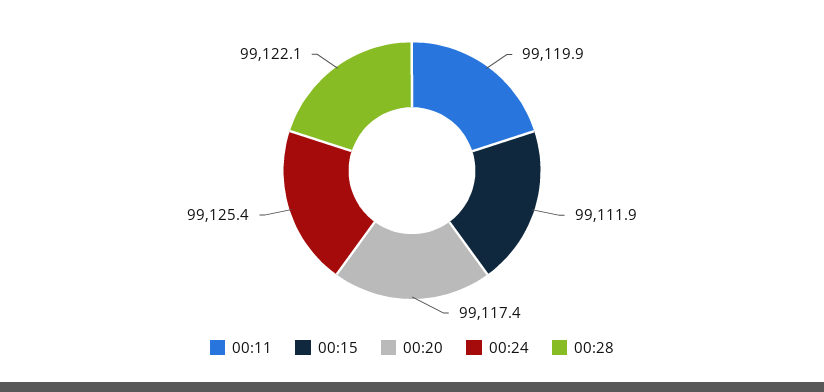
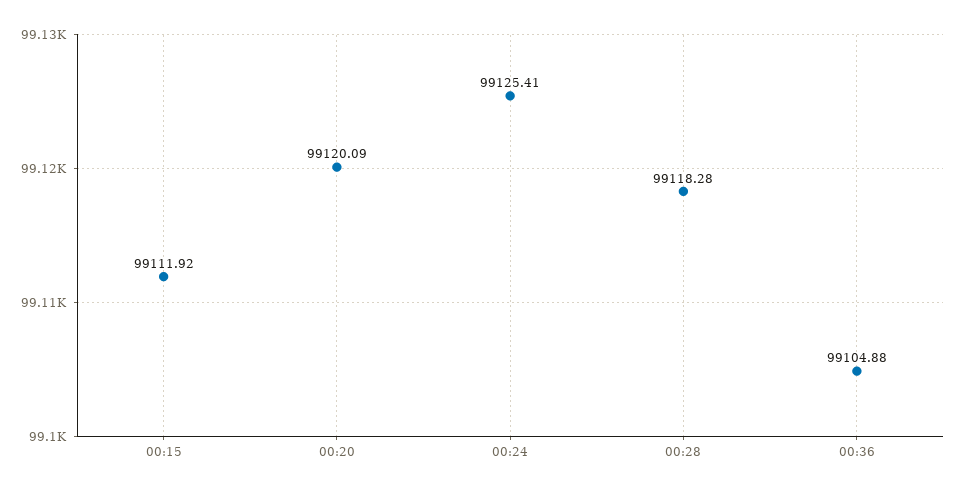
00:11: 99119.9 -> none
00:20: 99117.4 -> 99120.09
00:28: 99122.1 -> 99118.28
00:36: none -> 99104.88

